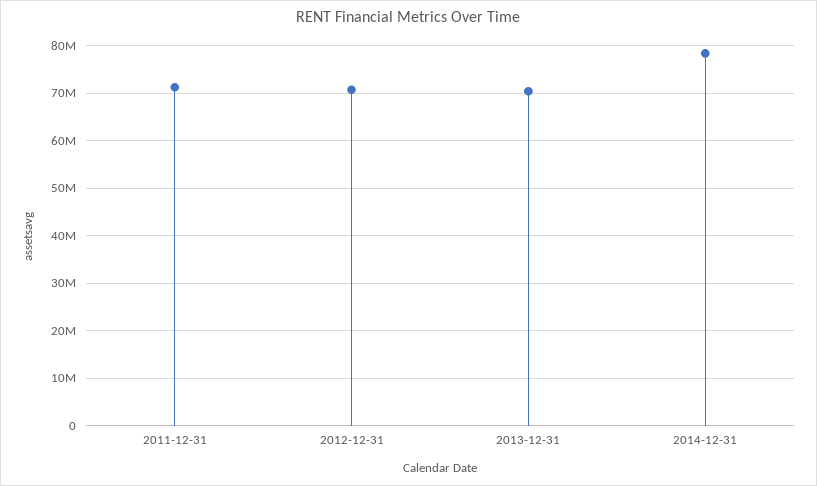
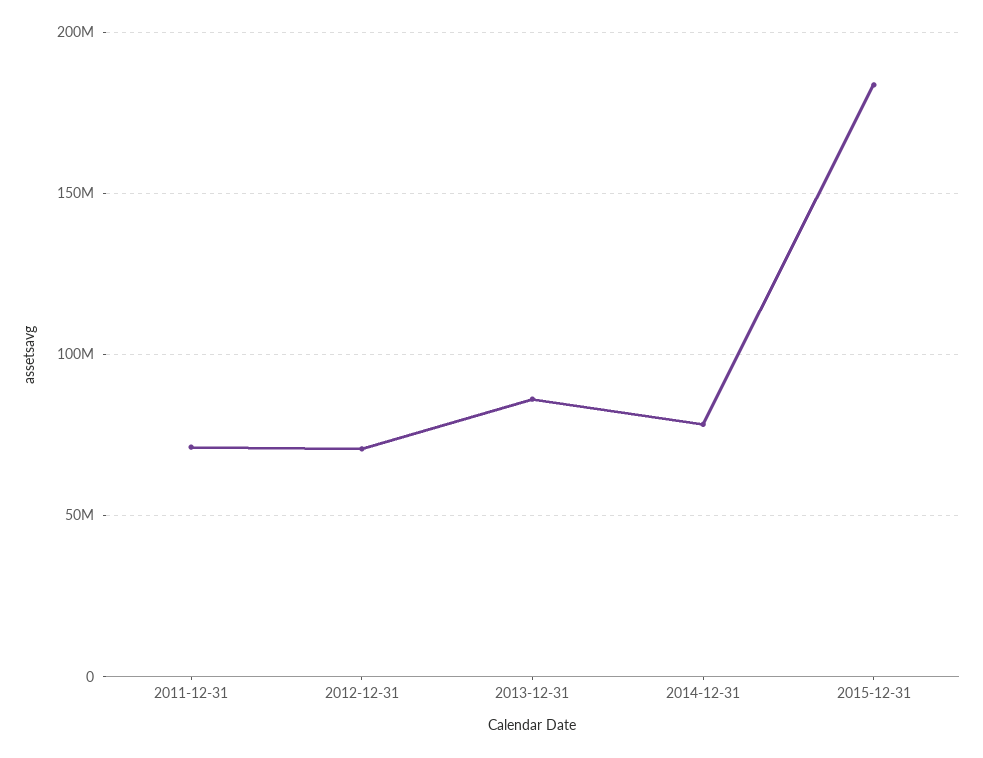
2013-12-31: 70000000 -> 85000000
2015-12-31: none -> 185000000

